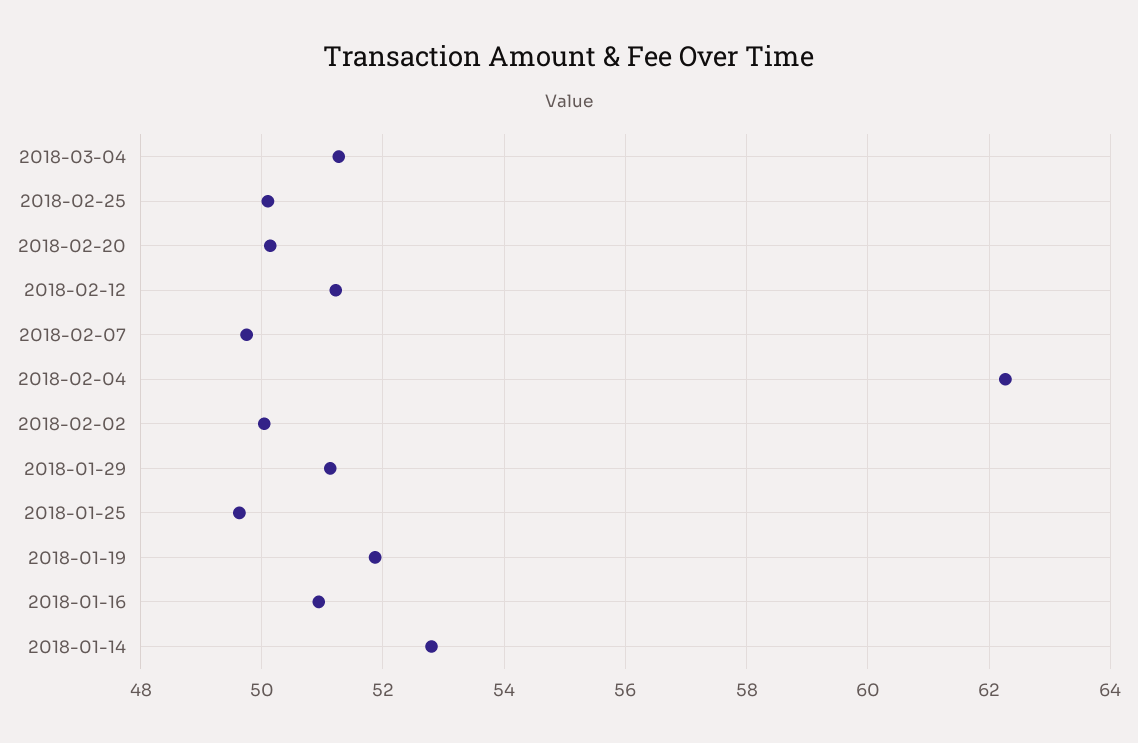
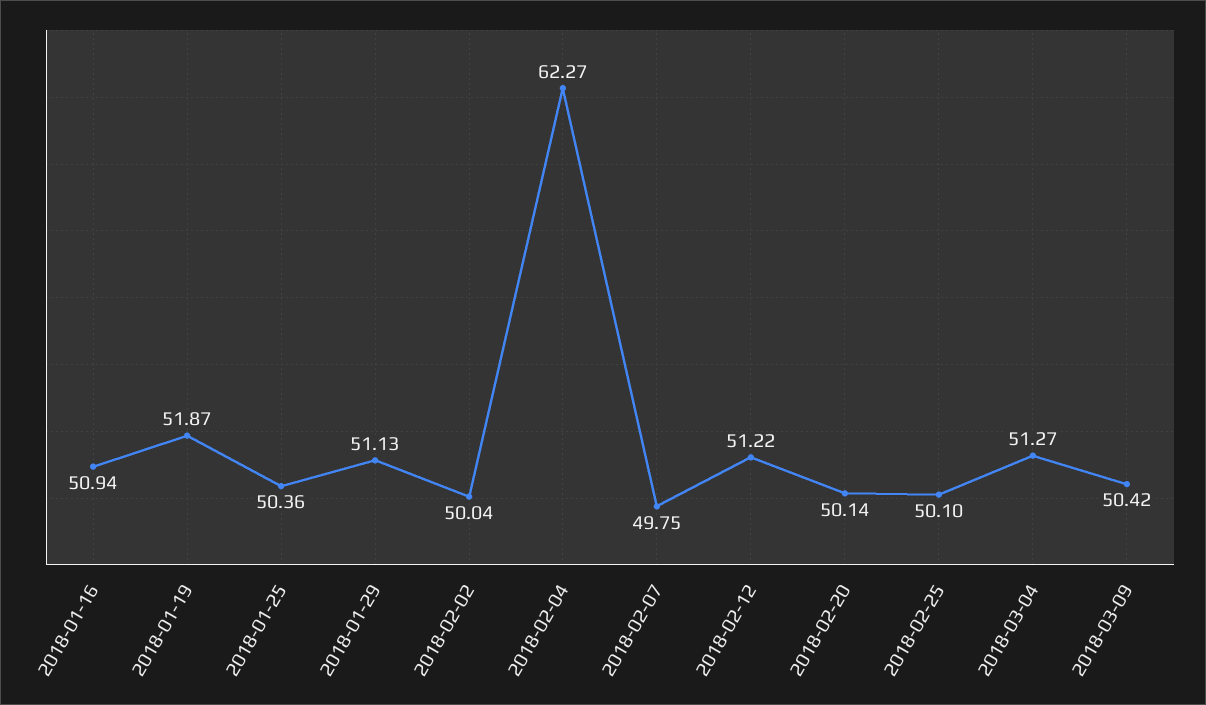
2018-01-25: 49.6 -> 50.36
2018-01-14: 52.8 -> none
2018-03-09: none -> 50.42

